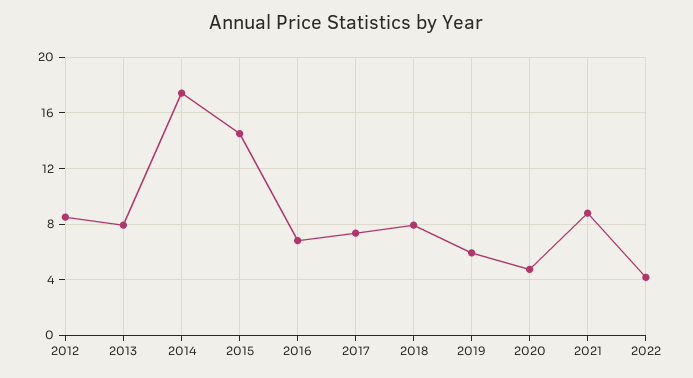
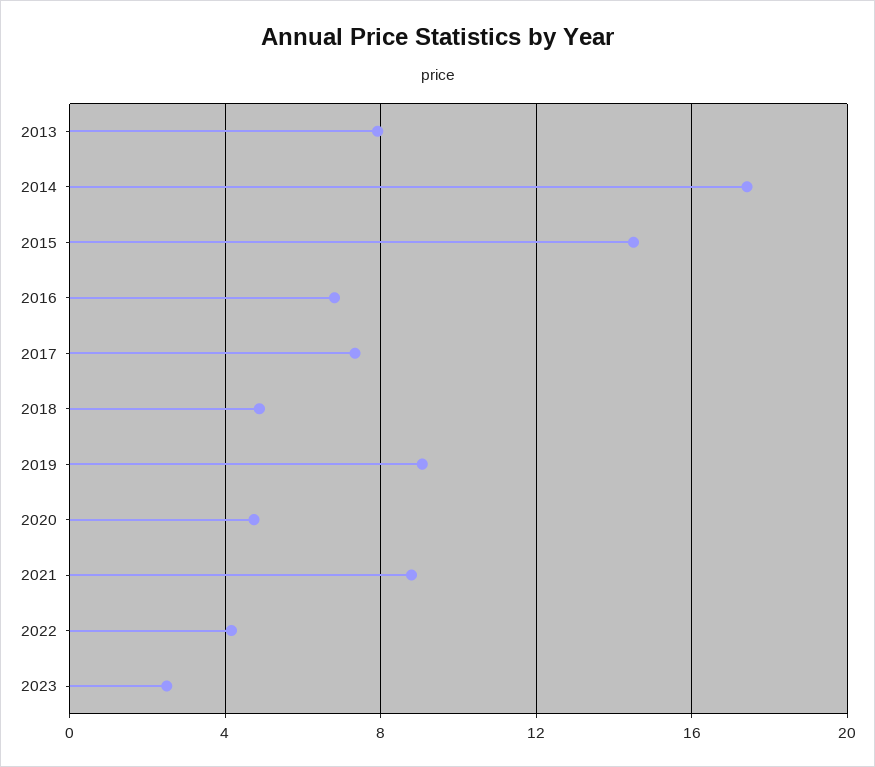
2012: 8.5 -> none
2018: 8 -> 5
2019: 6 -> 9
2023: none -> 2.5

